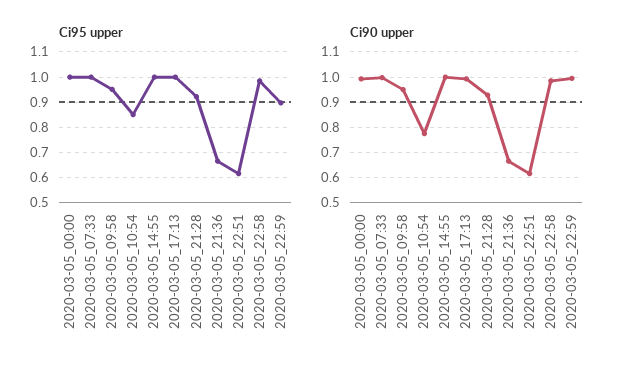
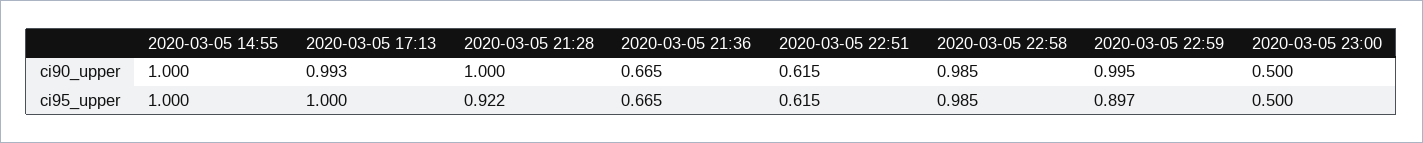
Ci95 upper, 2020-03-05_00:00: 1 -> none
Ci95 upper, 2020-03-05_07:33: 1 -> none
Ci95 upper, 2020-03-05_09:58: 0.95 -> none
Ci95 upper, 2020-03-05_10:54: 0.85 -> none
Ci90 upper, 2020-03-05_00:00: 1 -> none
Ci90 upper, 2020-03-05_07:33: 1 -> none
Ci90 upper, 2020-03-05_09:58: 0.95 -> none
Ci90 upper, 2020-03-05_10:54: 0.775 -> none
Ci90 upper, 2020-03-05_21:28: 0.925 -> 1
Ci90 upper, 2020-03-05 23:00: none -> 0.5
Ci95 upper, 2020-03-05 23:00: none -> 0.5

